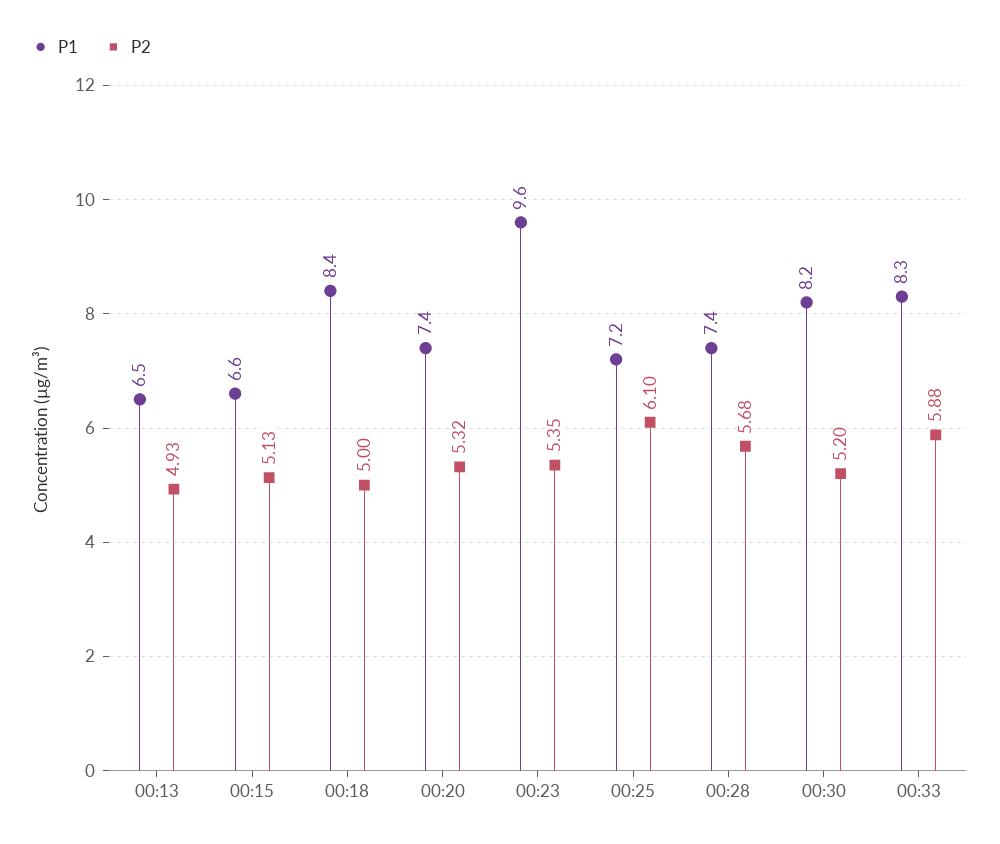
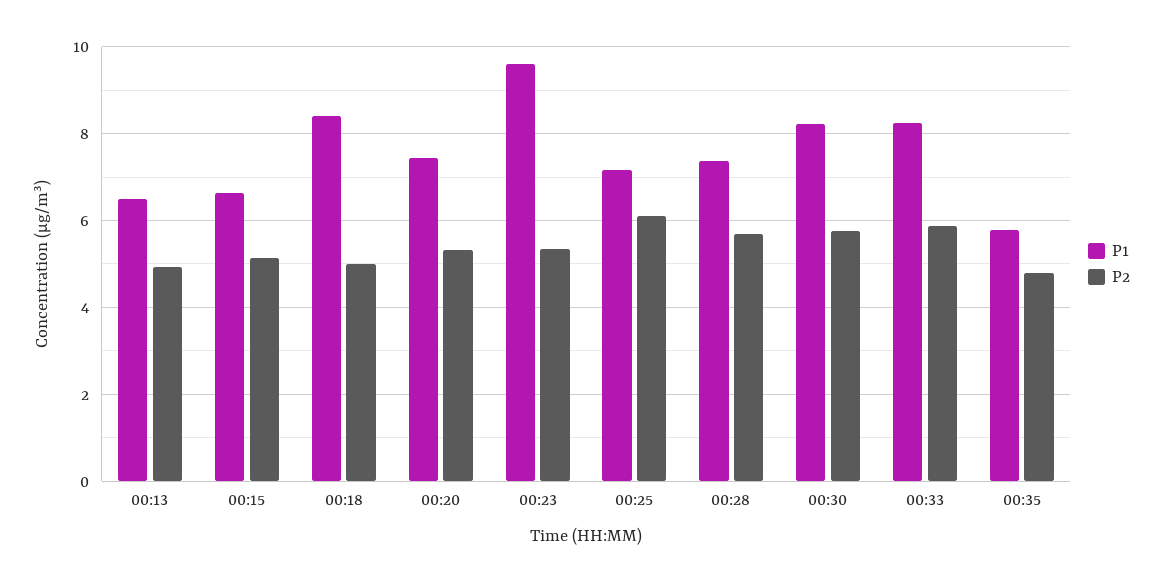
P2, 00:30: 5.2 -> 5.8
P1, 00:35: none -> 5.8
P2, 00:35: none -> 4.8

